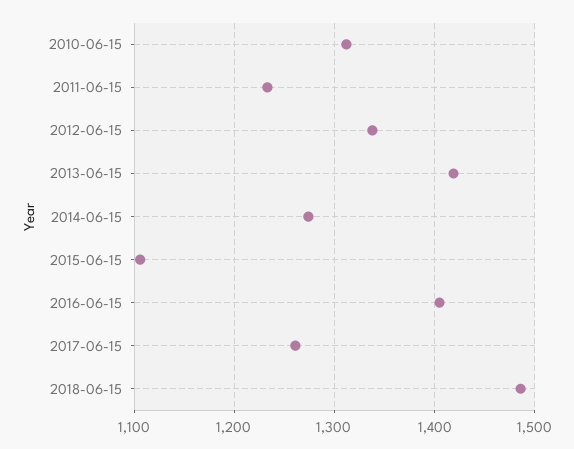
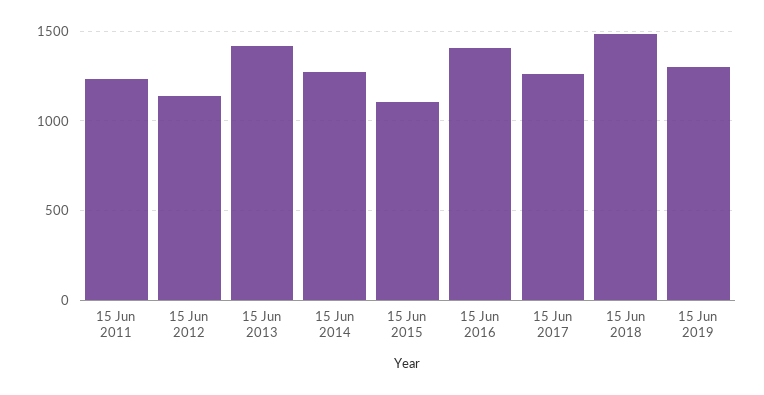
2010-06-15: 1310 -> none
2012-06-15: 1340 -> 1150
15 Jun 2019: none -> 1300

